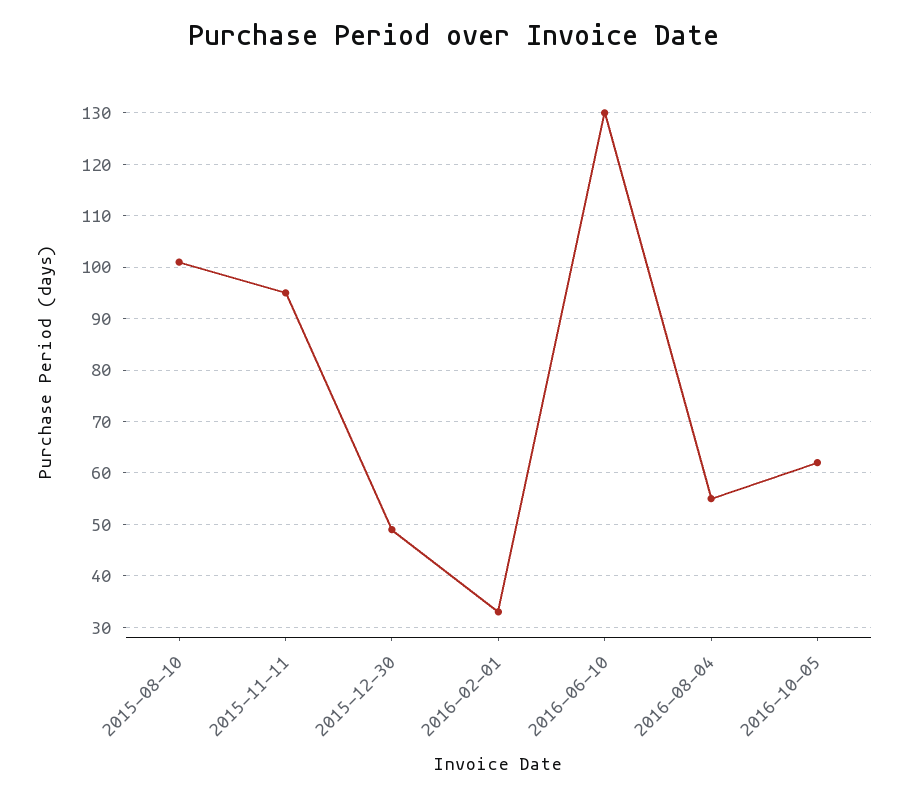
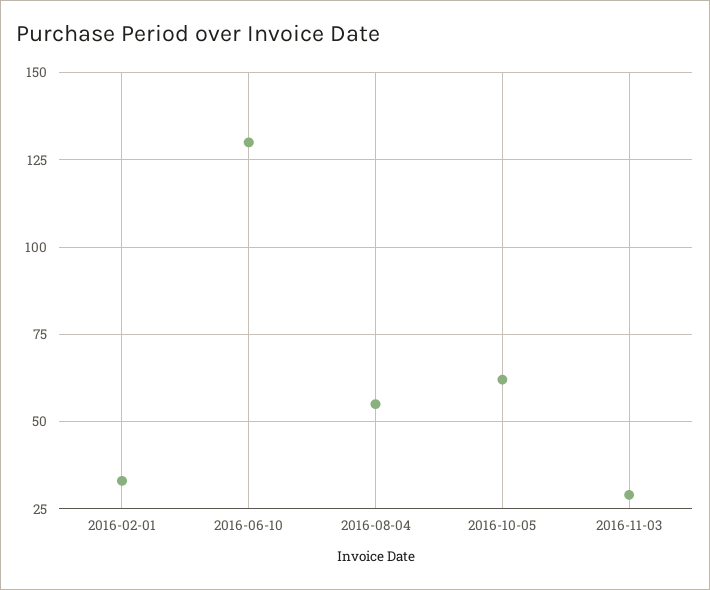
2015-08-10: 100 -> none
2015-11-11: 95 -> none
2015-12-30: 50 -> none
2016-11-03: none -> 30

